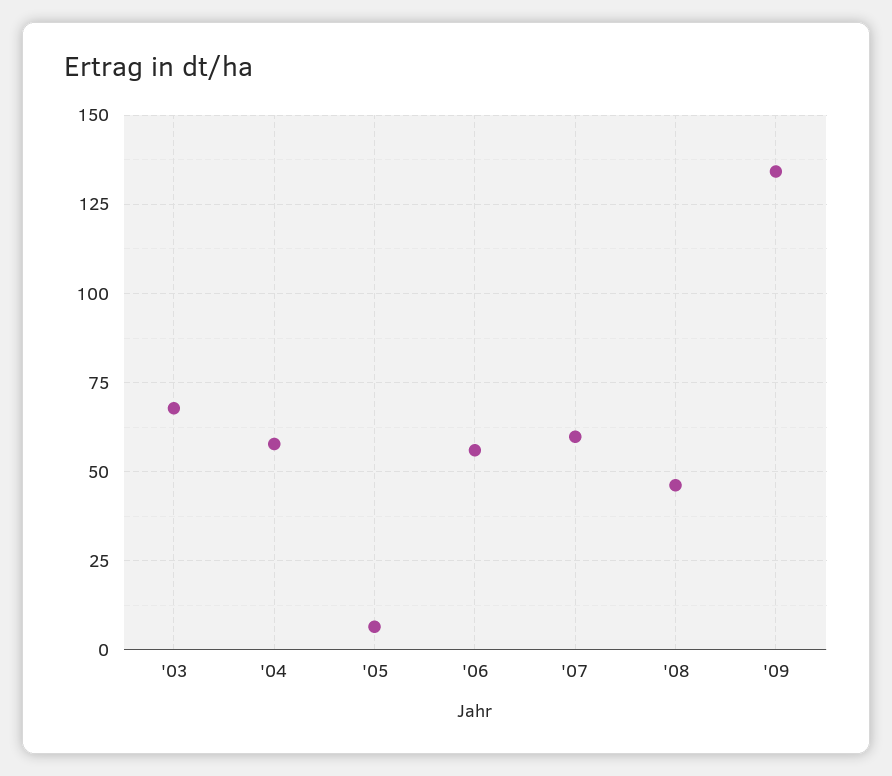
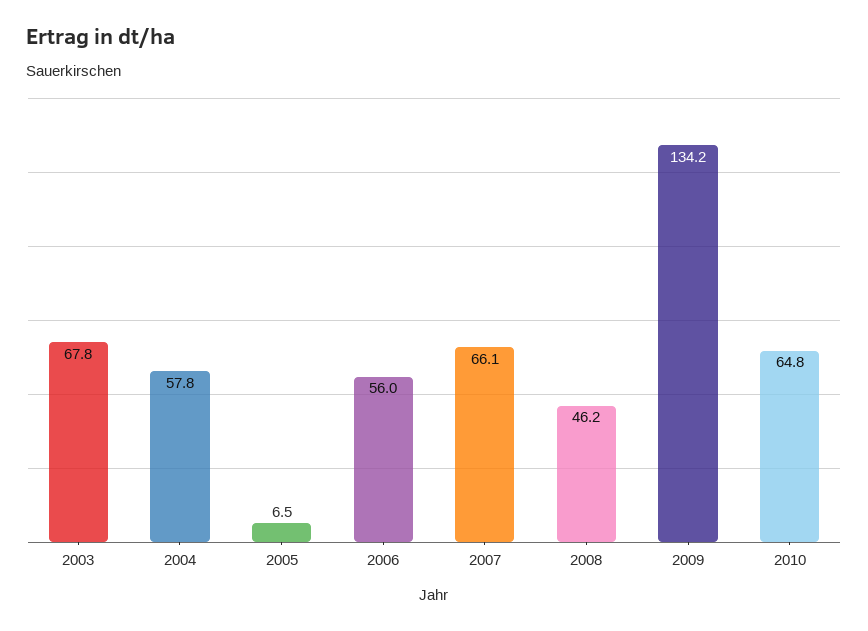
'07: 60 -> 66.1
2010: none -> 64.8

